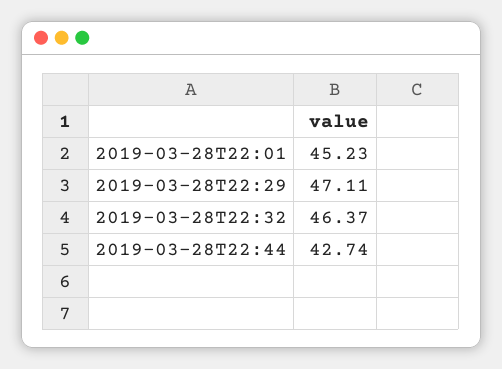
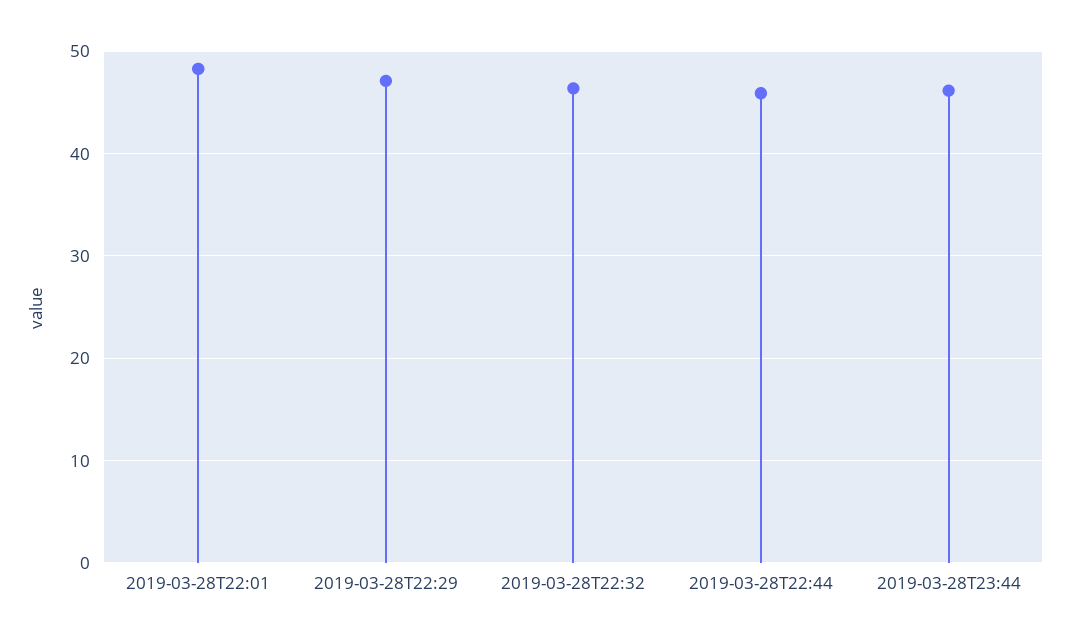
2019-03-28T22:01: 45.23 -> 48
2019-03-28T22:44: 42.74 -> 46
2019-03-28T23:44: none -> 46

